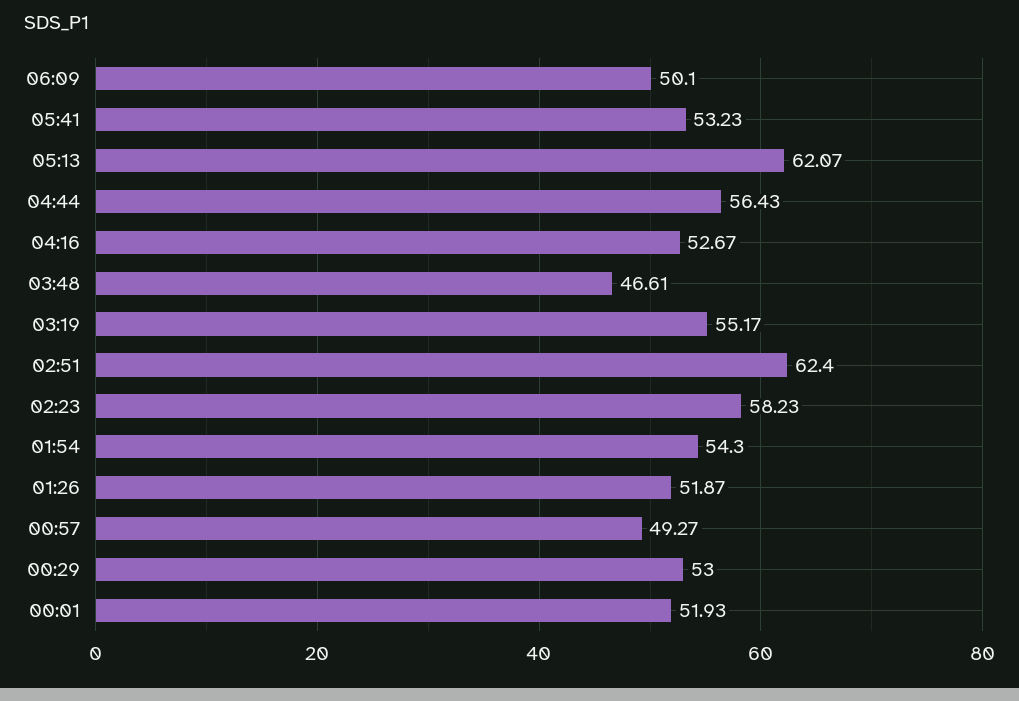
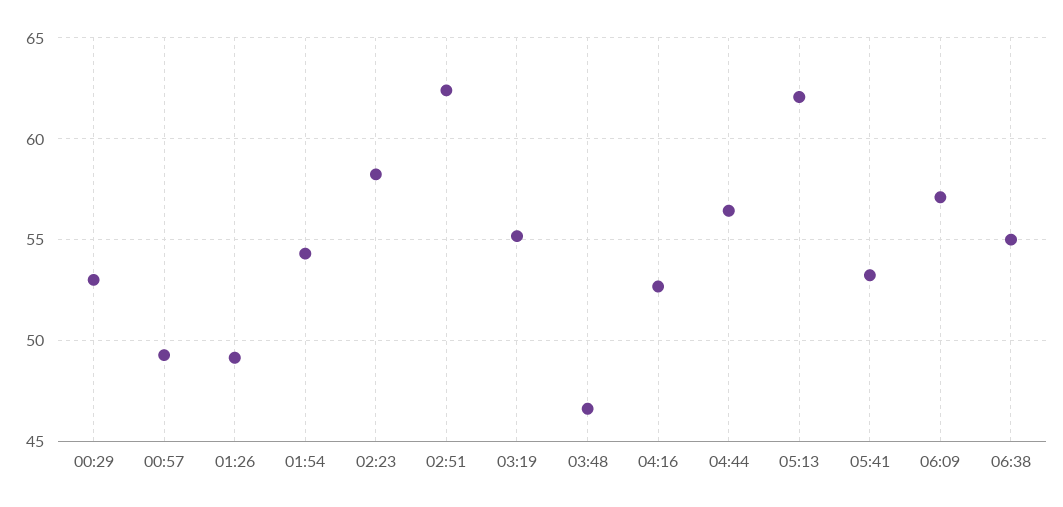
06:09: 50.1 -> 57
01:26: 51.87 -> 49
00:01: 51.93 -> none
06:38: none -> 55

